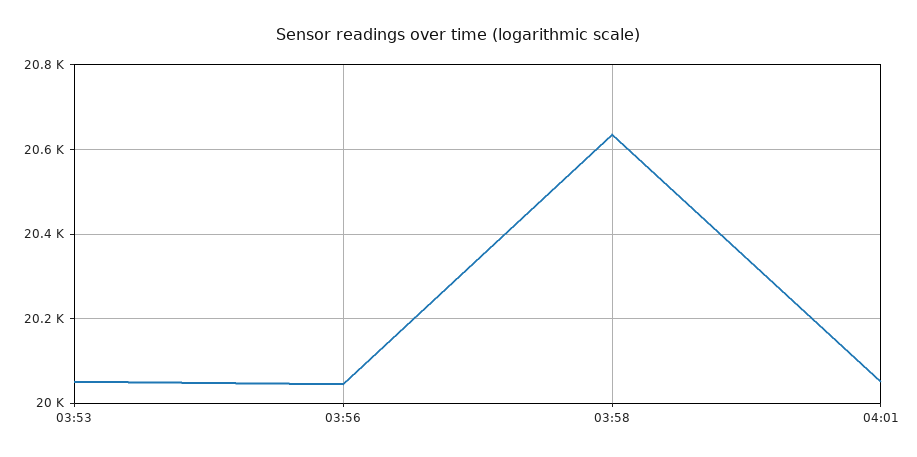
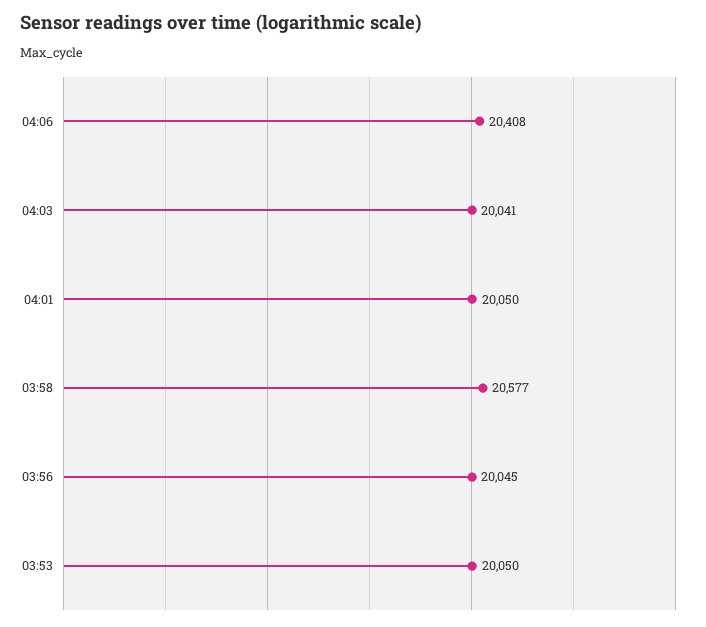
03:58: 20640 -> 20577
04:06: none -> 20408
04:03: none -> 20041

